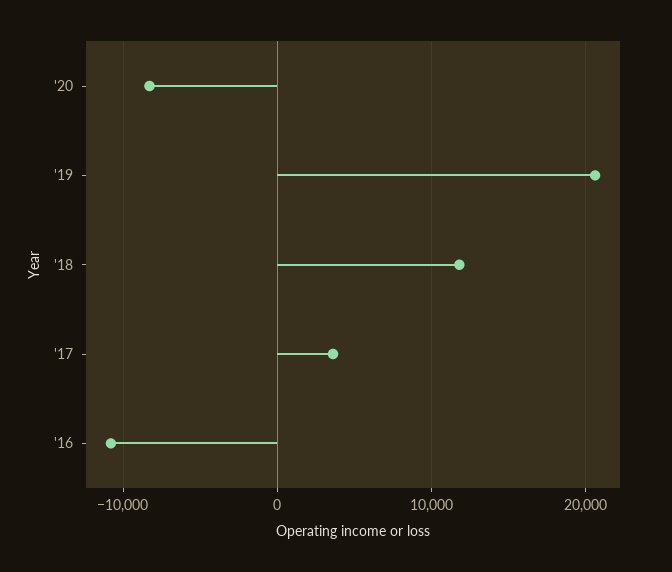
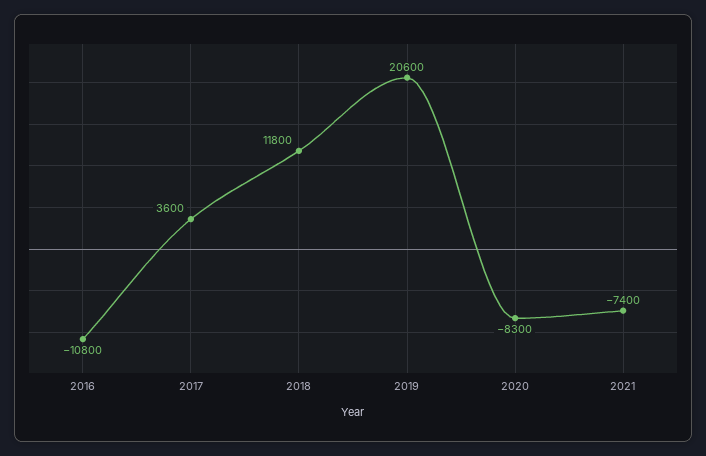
2021: none -> -7400

